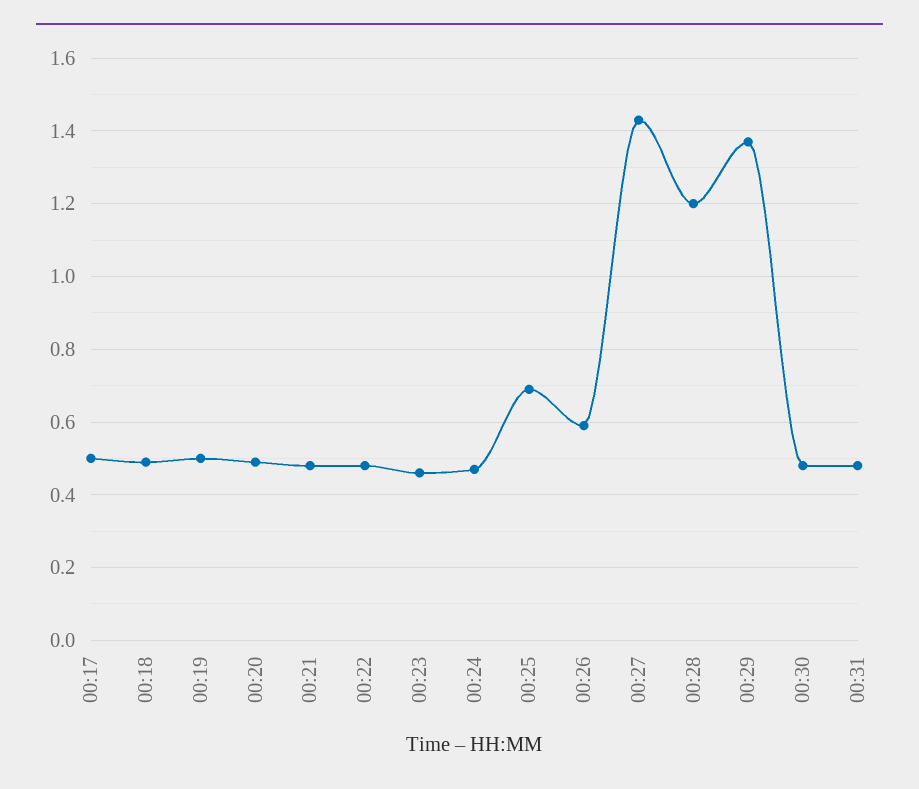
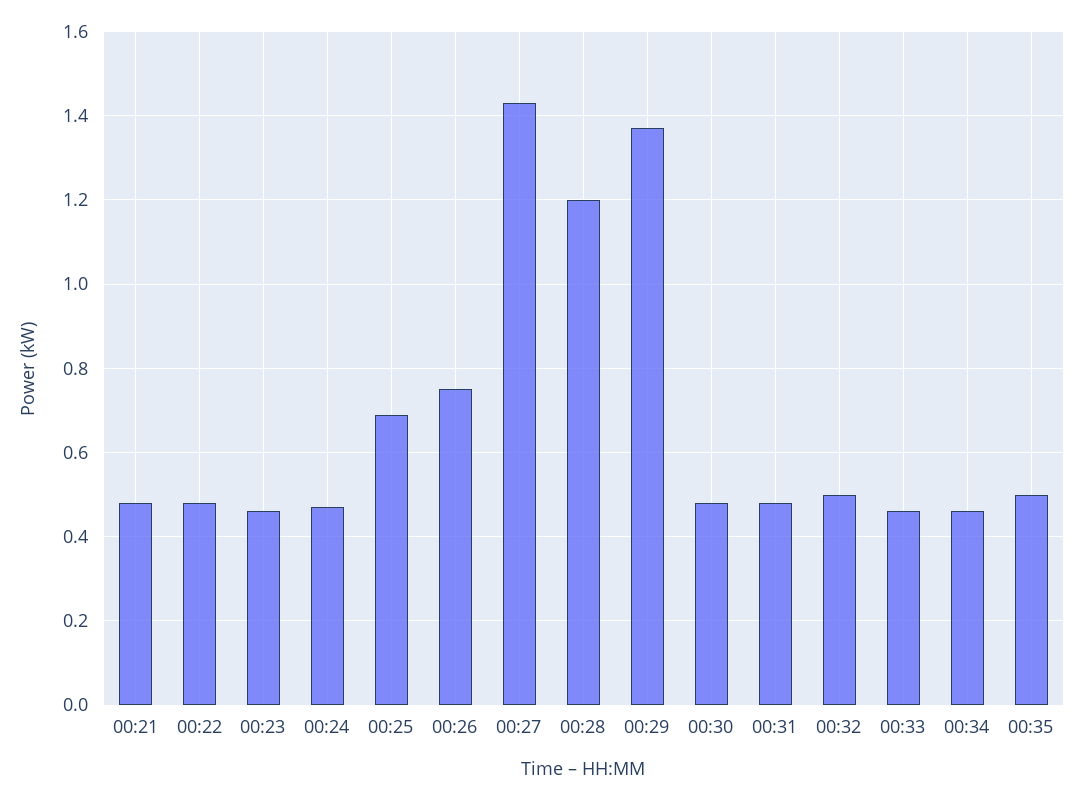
00:17: 0.5 -> none
00:18: 0.5 -> none
00:19: 0.5 -> none
00:20: 0.5 -> none
00:26: 0.6 -> 0.75
00:32: none -> 0.5
00:33: none -> 0.45
00:34: none -> 0.45
00:35: none -> 0.5

